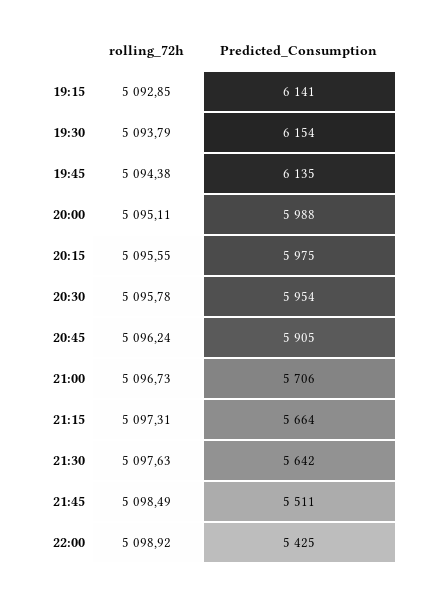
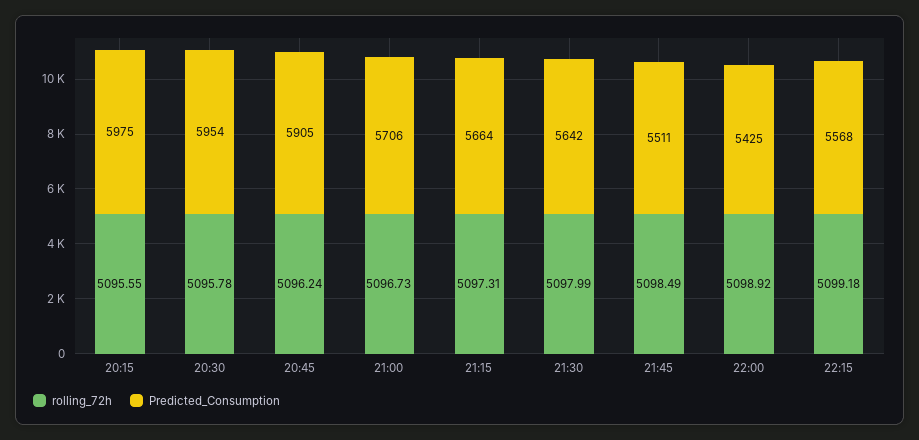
rolling_72h, 19:15: 5092.85 -> none
Predicted_Consumption, 19:15: 6141 -> none
rolling_72h, 19:30: 5093.79 -> none
Predicted_Consumption, 19:30: 6154 -> none
rolling_72h, 19:45: 5094.38 -> none
Predicted_Consumption, 19:45: 6135 -> none
rolling_72h, 20:00: 5095.11 -> none
Predicted_Consumption, 20:00: 5988 -> none
rolling_72h, 21:30: 5097.63 -> 5097.99
rolling_72h, 22:15: none -> 5099.18
Predicted_Consumption, 22:15: none -> 5568

